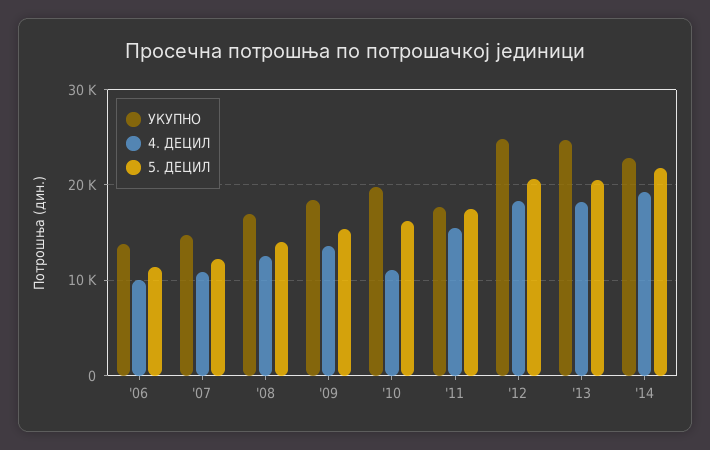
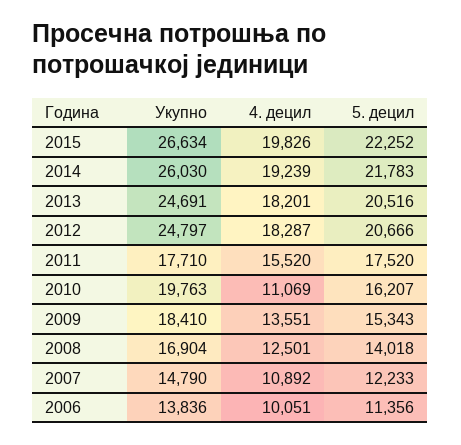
УКУПНО, '14: 23000 -> 26030
УКУПНО, 2015: none -> 26634
4. ДЕЦИЛ, 2015: none -> 19826
5. ДЕЦИЛ, 2015: none -> 22252

